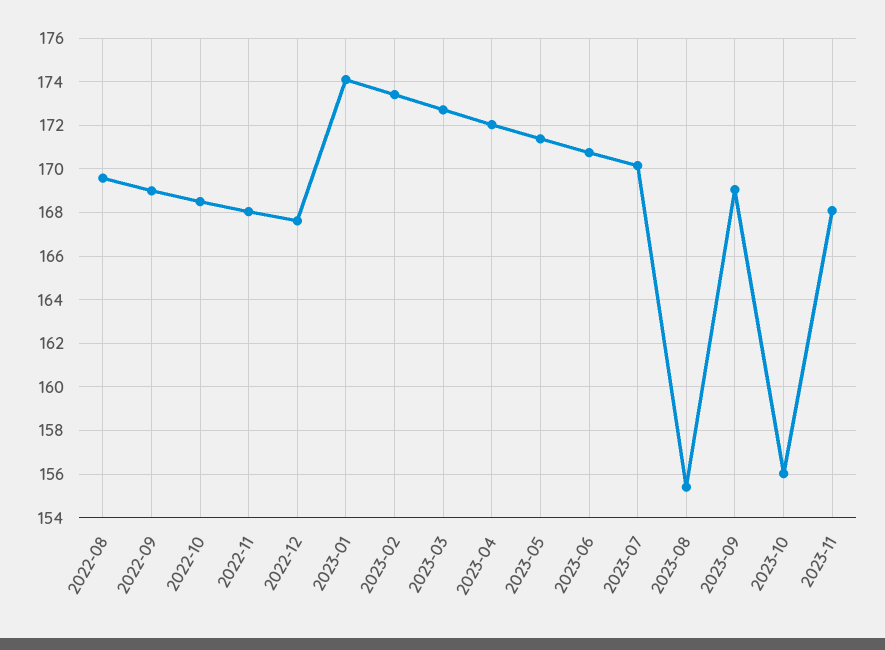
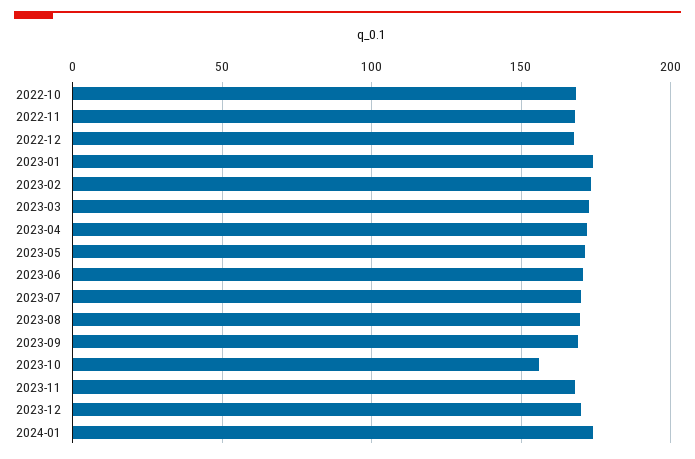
2022-08: 169.5 -> none
2022-09: 169 -> none
2023-08: 155.5 -> 170
2023-12: none -> 170
2024-01: none -> 175

